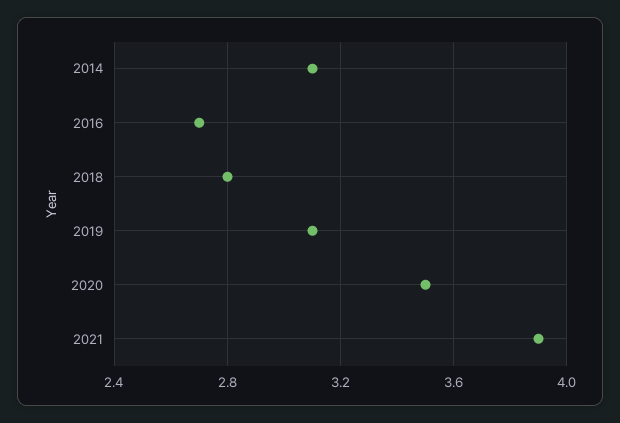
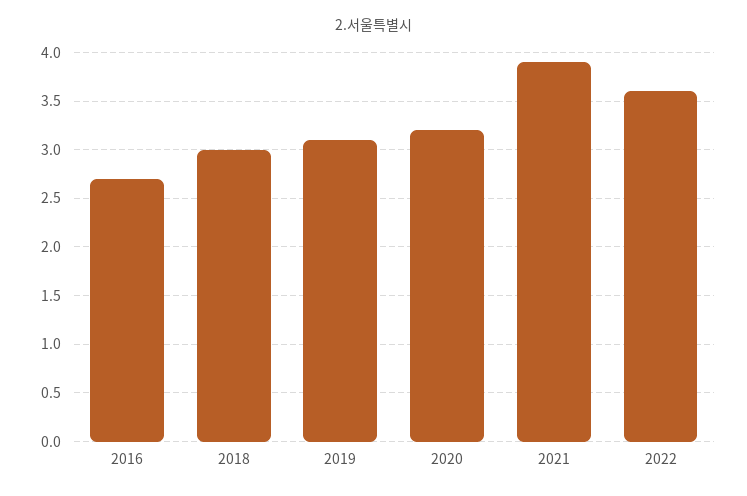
2014: 3.1 -> none
2018: 2.8 -> 3
2020: 3.5 -> 3.2
2022: none -> 3.6

